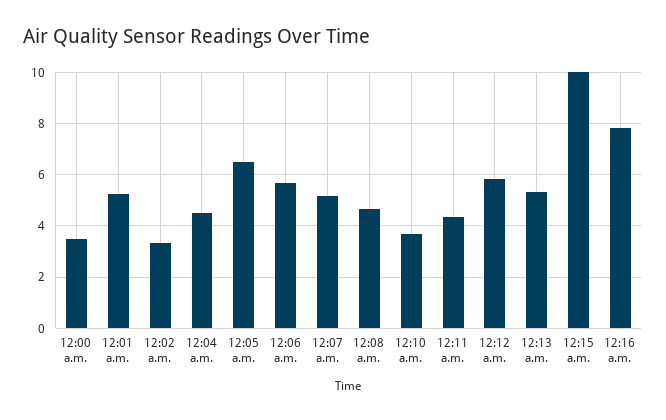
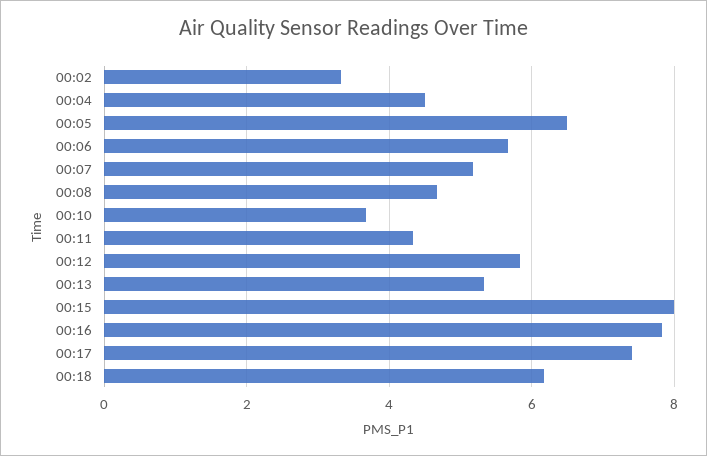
12:00 a.m.: 3.5 -> none
12:01 a.m.: 5.25 -> none
12:15 a.m.: 10 -> 8
00:17: none -> 7.4
00:18: none -> 6.2

